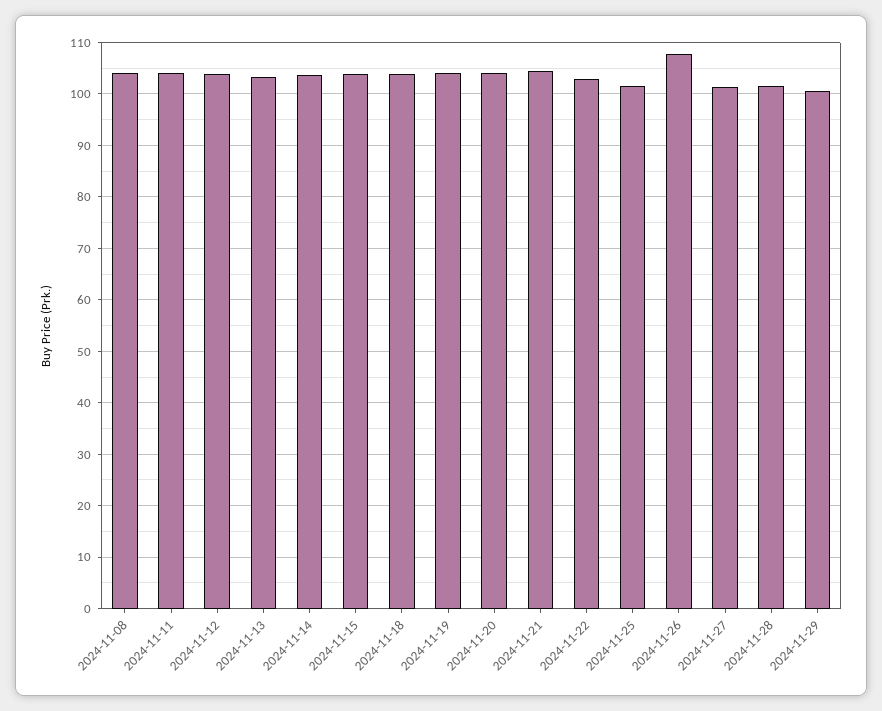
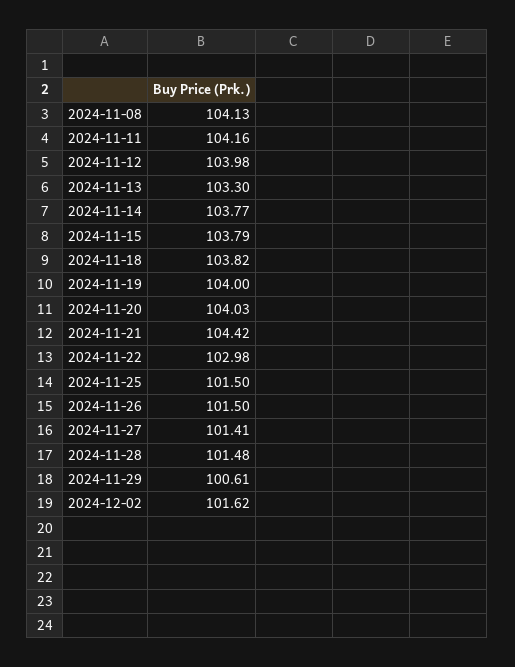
2024-11-26: 108 -> 101.5
2024-12-02: none -> 101.62

